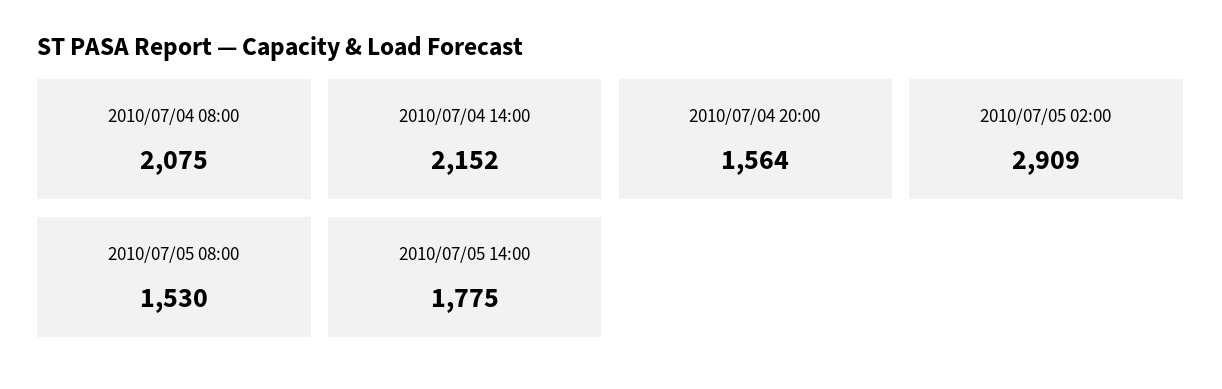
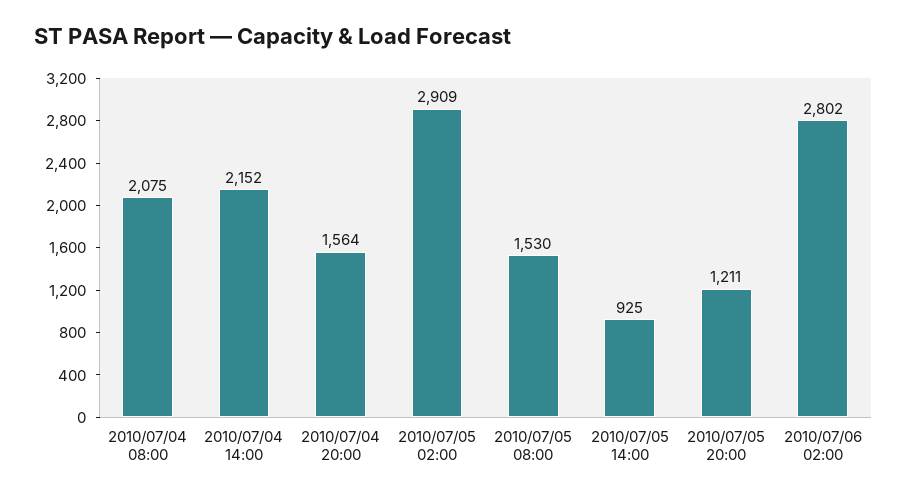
2010/07/05 14:00: 1775 -> 925
2010/07/05 20:00: none -> 1211
2010/07/06 02:00: none -> 2802

